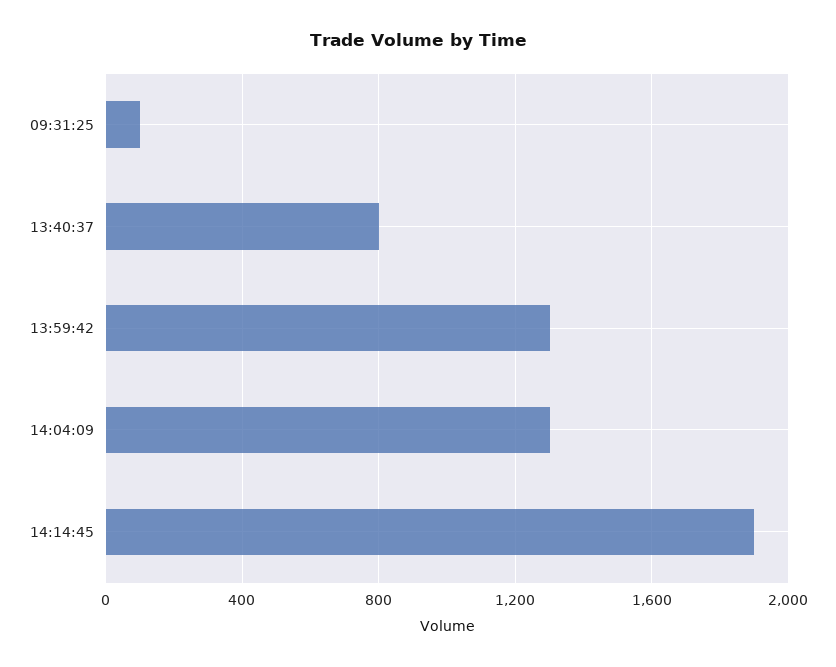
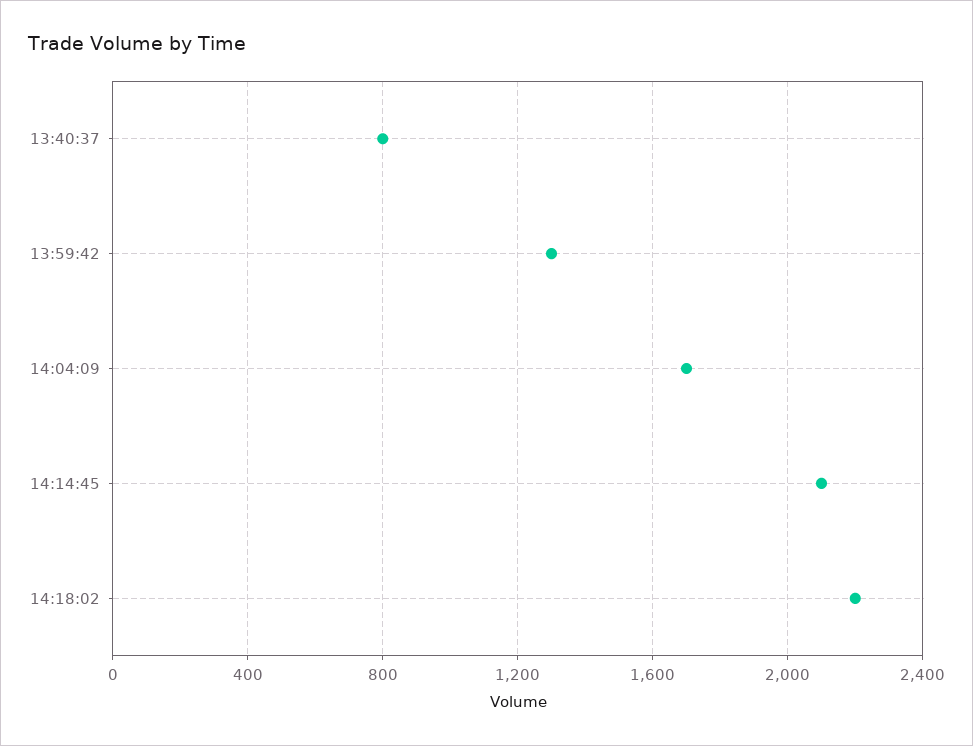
09:31:25: 100 -> none
14:04:09: 1300 -> 1700
14:14:45: 1900 -> 2100
14:18:02: none -> 2200

